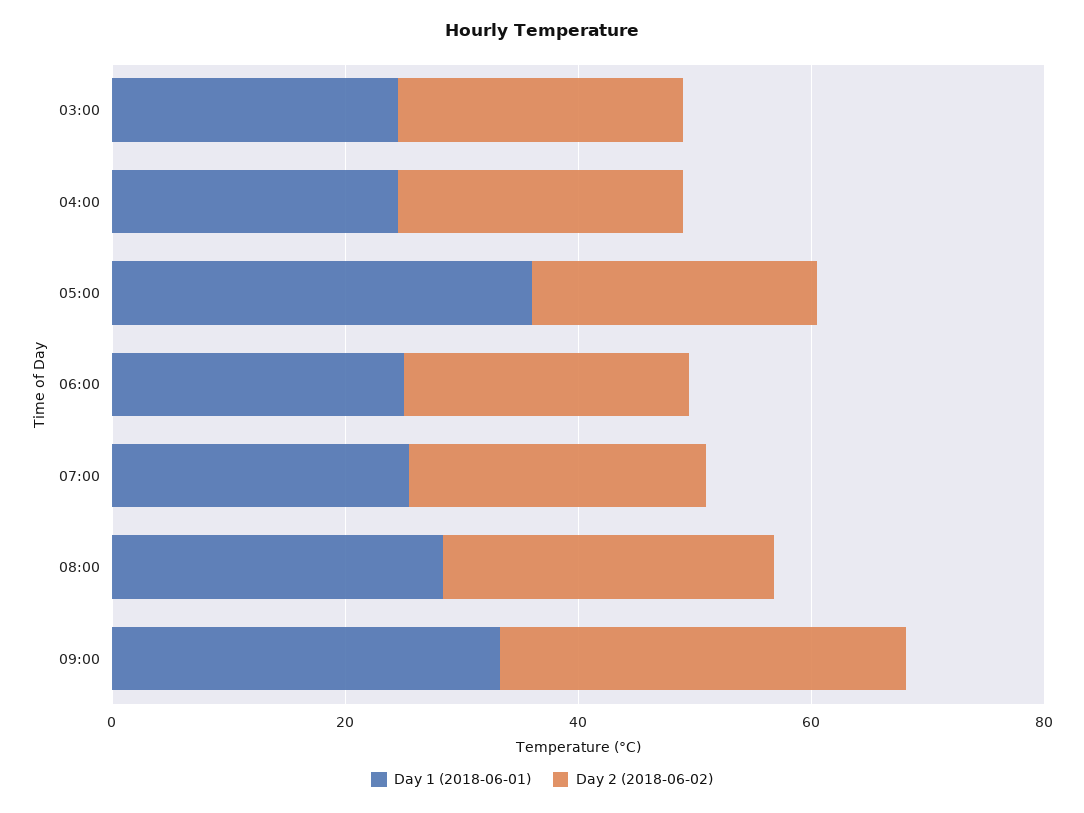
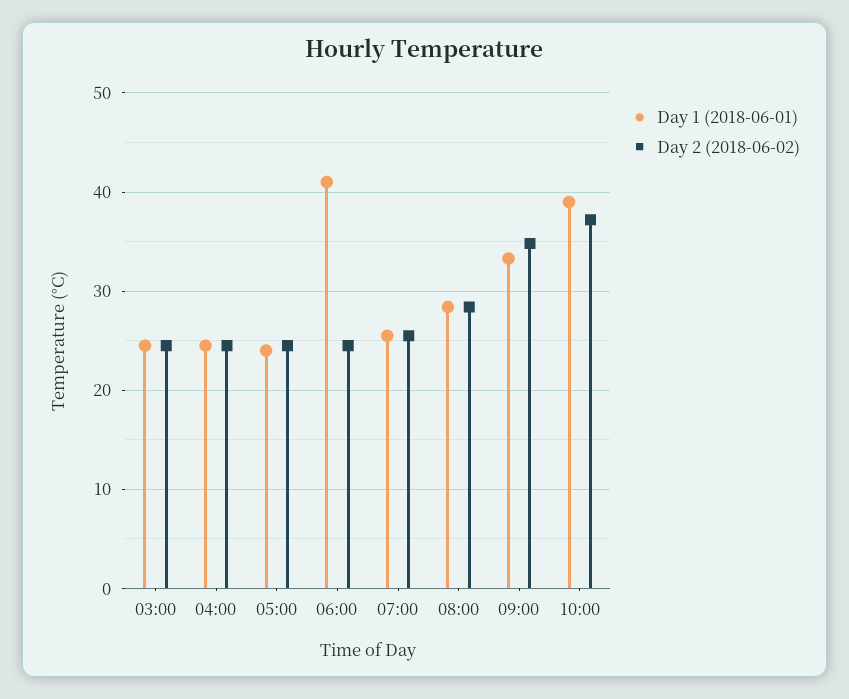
Day 1 (2018-06-01), 05:00: 35 -> 24
Day 1 (2018-06-01), 06:00: 25 -> 41
Day 1 (2018-06-01), 10:00: none -> 39
Day 2 (2018-06-02), 10:00: none -> 37

